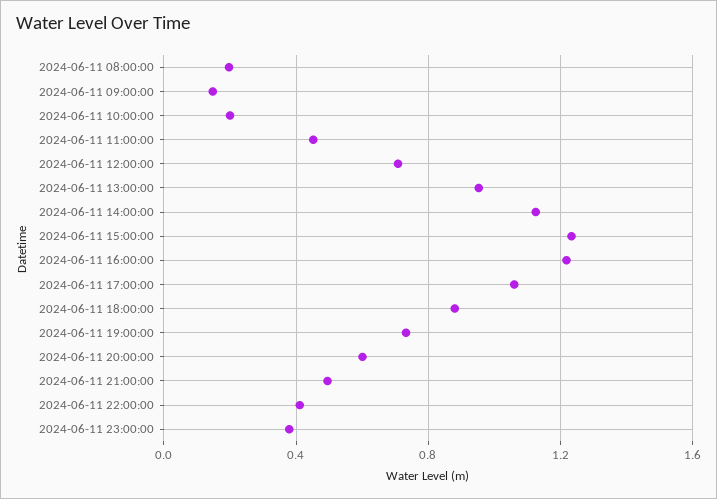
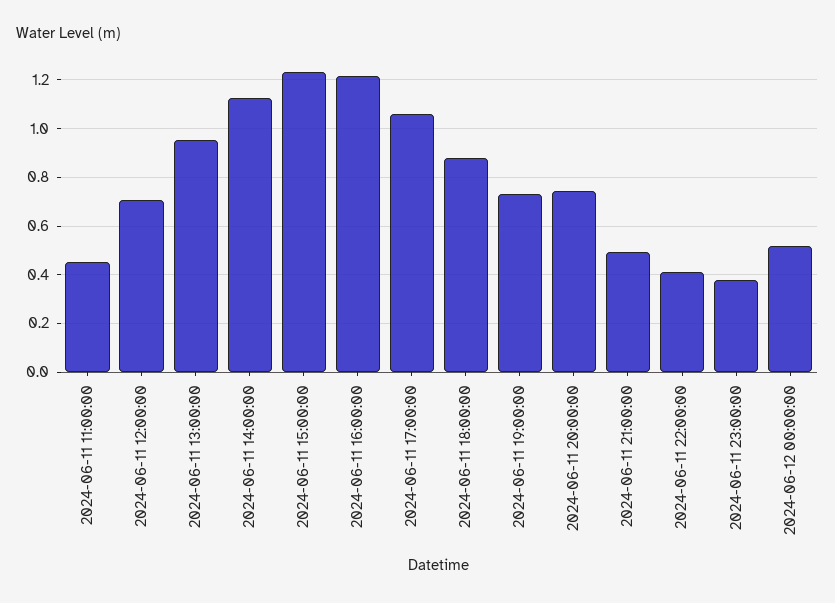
2024-06-11 08:00:00: 0.2 -> none
2024-06-11 09:00:00: 0.15 -> none
2024-06-11 10:00:00: 0.2 -> none
2024-06-11 20:00:00: 0.6 -> 0.75
2024-06-12 00:00:00: none -> 0.525

